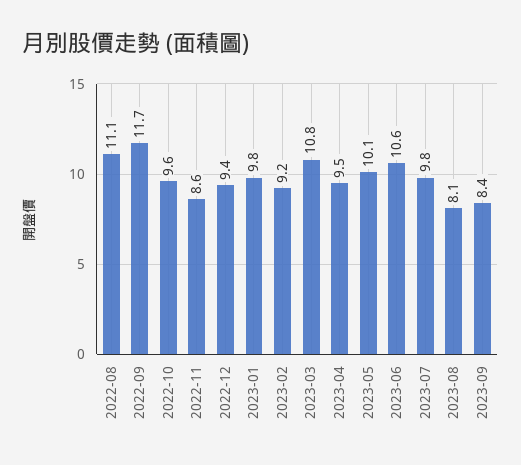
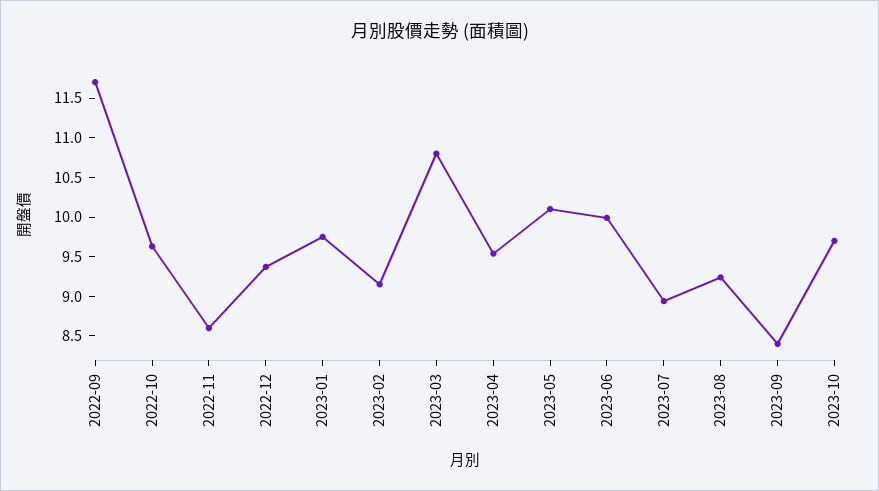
2022-08: 11.1 -> none
2023-06: 10.6 -> 10
2023-07: 9.8 -> 9
2023-08: 8.1 -> 9.25
2023-10: none -> 9.75

